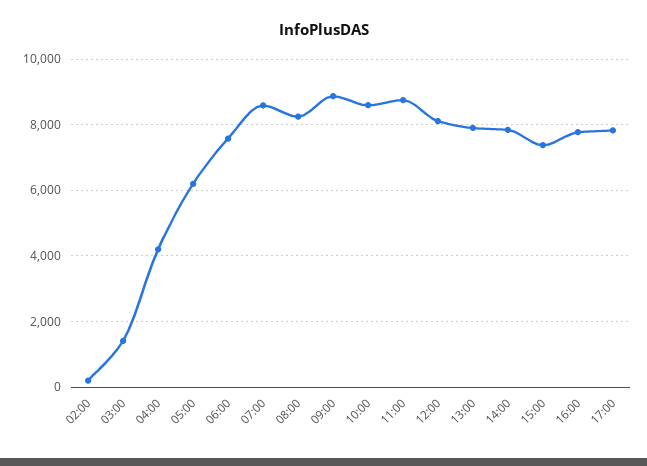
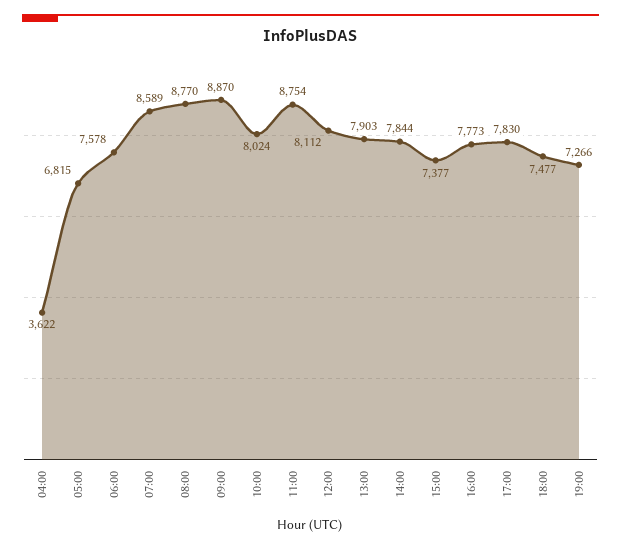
02:00: 200 -> none
03:00: 1400 -> none
04:00: 4200 -> 3622
05:00: 6200 -> 6815
08:00: 8200 -> 8770
10:00: 8600 -> 8024
18:00: none -> 7477
19:00: none -> 7266

